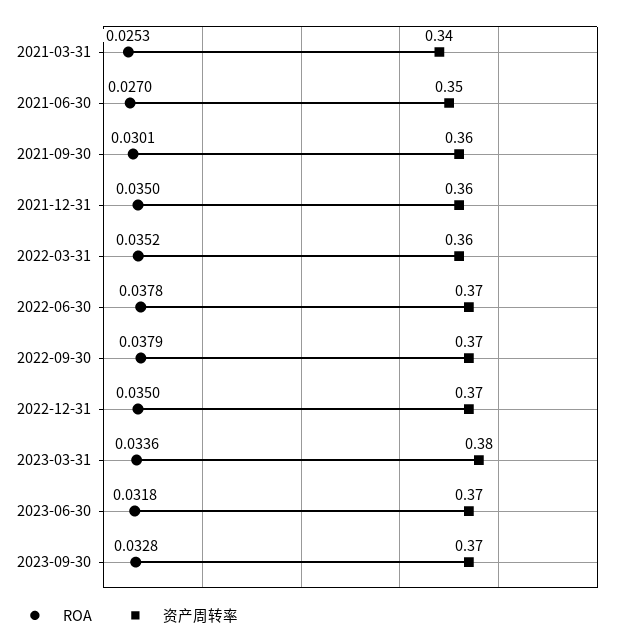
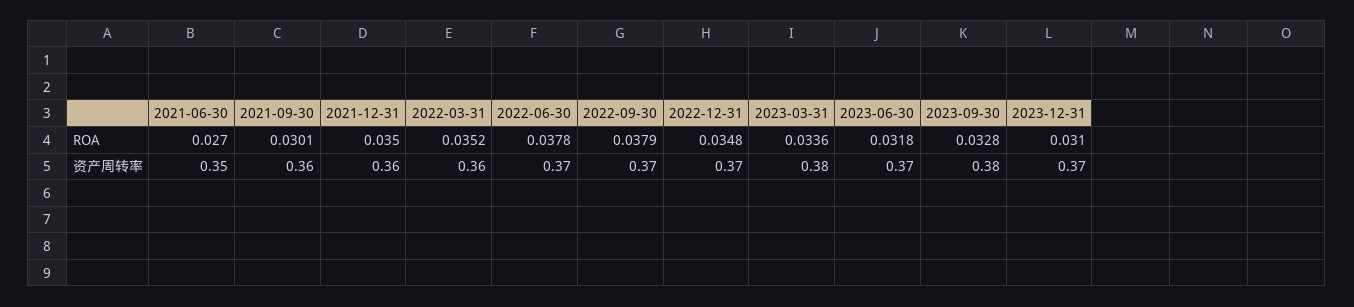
ROA, 2021-03-31: 0.0253 -> none
资产周转率, 2021-03-31: 0.34 -> none
ROA, 2022-12-31: 0.035 -> 0.0348
资产周转率, 2023-09-30: 0.37 -> 0.38
ROA, 2023-12-31: none -> 0.031
资产周转率, 2023-12-31: none -> 0.37

